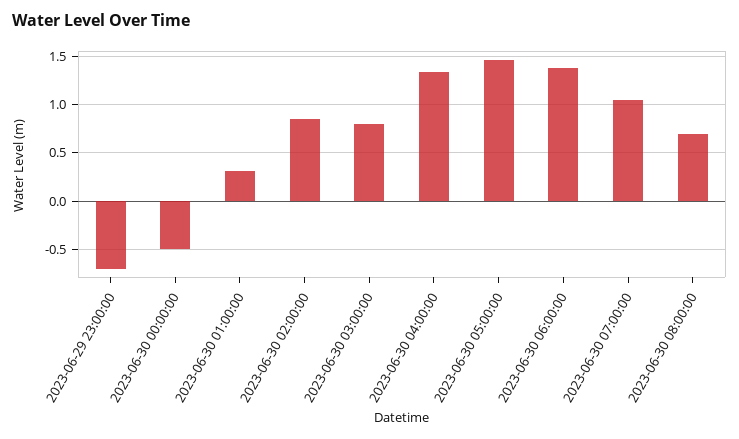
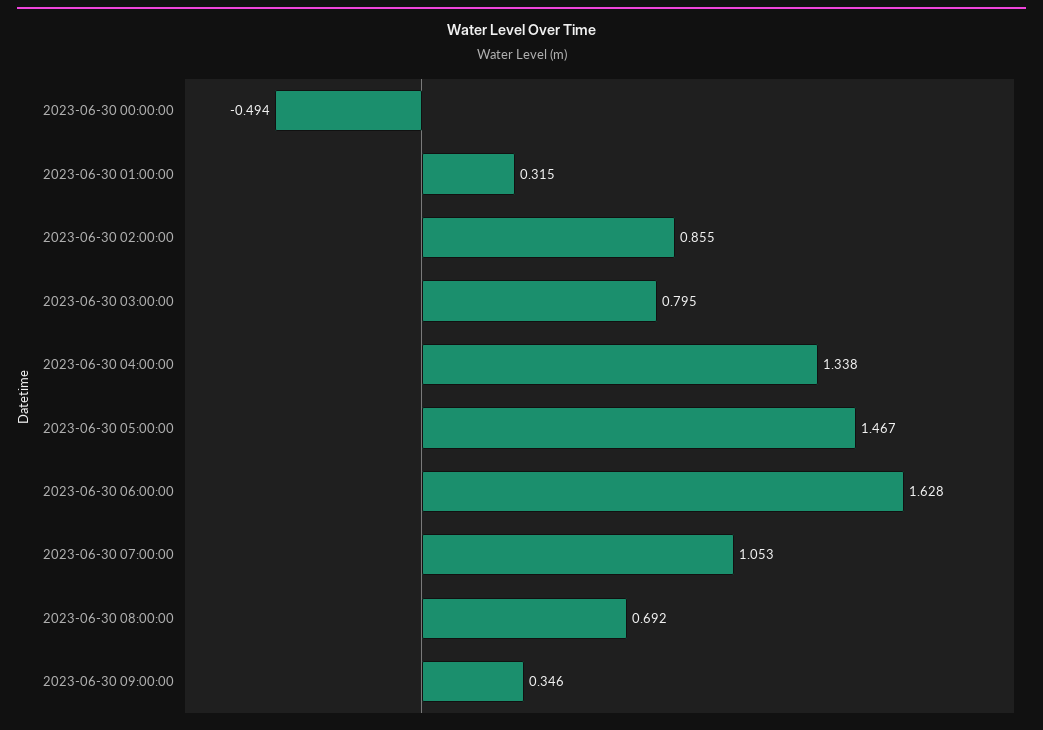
2023-06-29 23:00:00: -0.7 -> none
2023-06-30 06:00:00: 1.4 -> 1.628
2023-06-30 09:00:00: none -> 0.346

